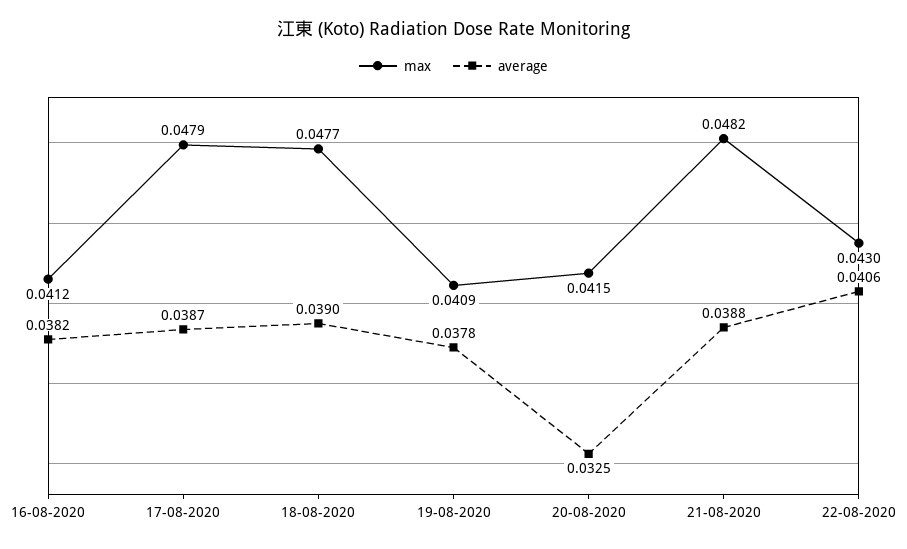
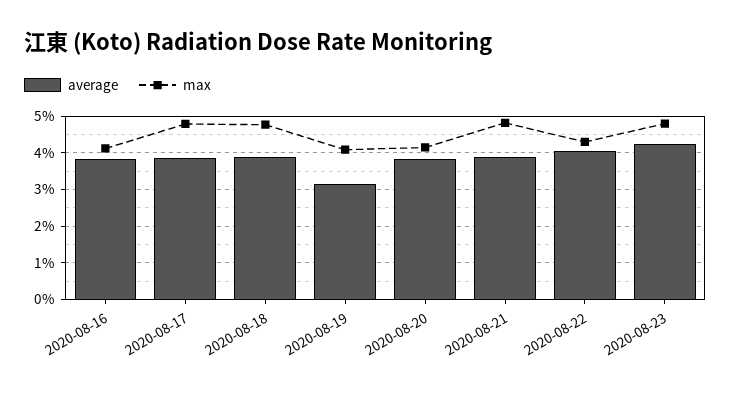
average, 19-08-2020: 0.0378 -> 0.032
average, 20-08-2020: 0.0325 -> 0.038
average, 2020-08-23: none -> 0.042
max, 2020-08-23: none -> 0.048

